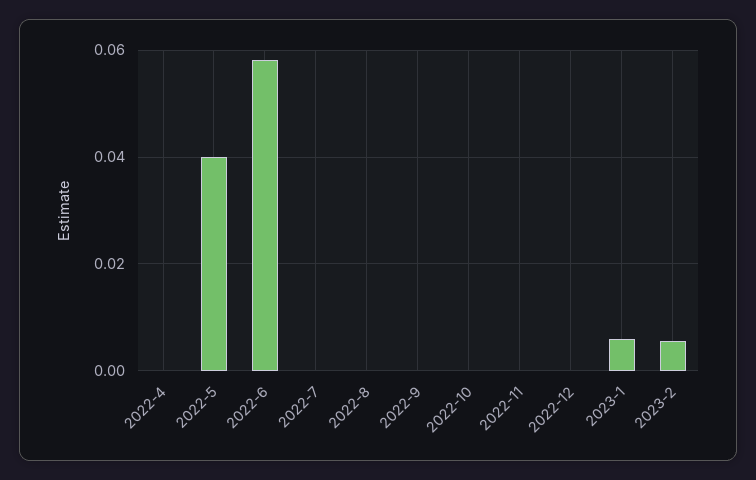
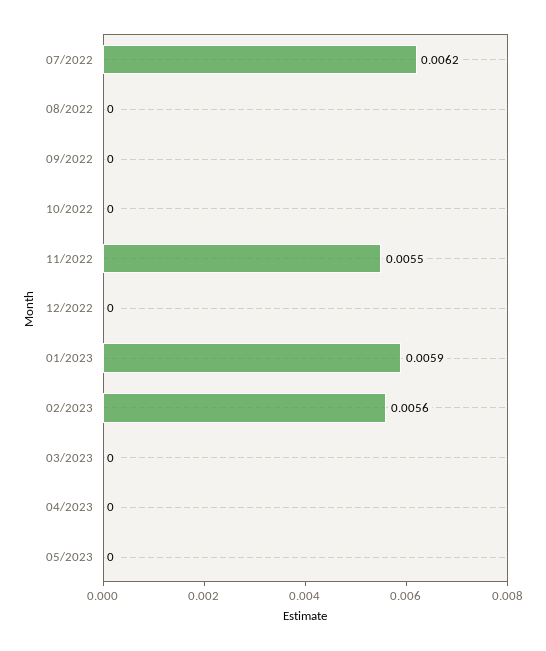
2022-4: 0 -> none
2022-5: 0.04 -> none
2022-6: 0.058 -> none
2022-7: 0 -> 0.0062
2022-11: 0 -> 0.0055
03/2023: none -> 0
04/2023: none -> 0
05/2023: none -> 0

